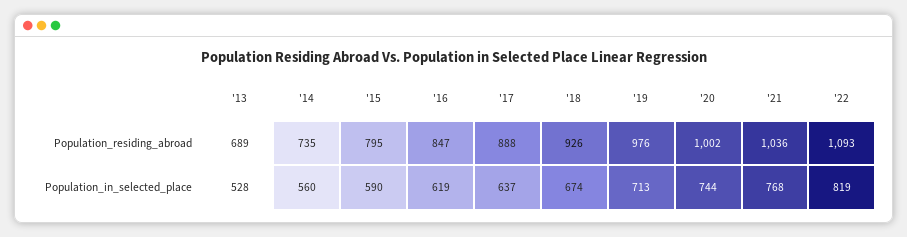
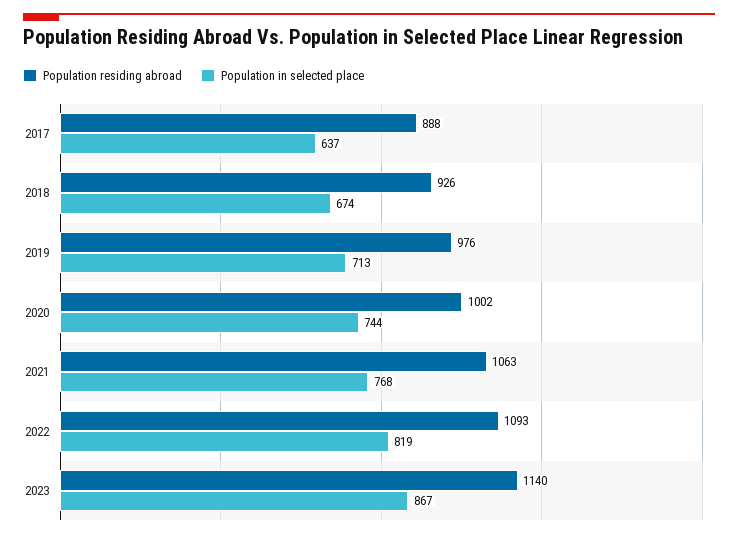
Population_residing_abroad, '13: 689 -> none
Population_residing_abroad, '14: 735 -> none
Population_residing_abroad, '15: 795 -> none
Population_residing_abroad, '16: 847 -> none
Population_residing_abroad, '21: 1036 -> 1063
Population_in_selected_place, '13: 528 -> none
Population_in_selected_place, '14: 560 -> none
Population_in_selected_place, '15: 590 -> none
Population_in_selected_place, '16: 619 -> none
Population_residing_abroad, 2023: none -> 1140
Population_in_selected_place, 2023: none -> 867

